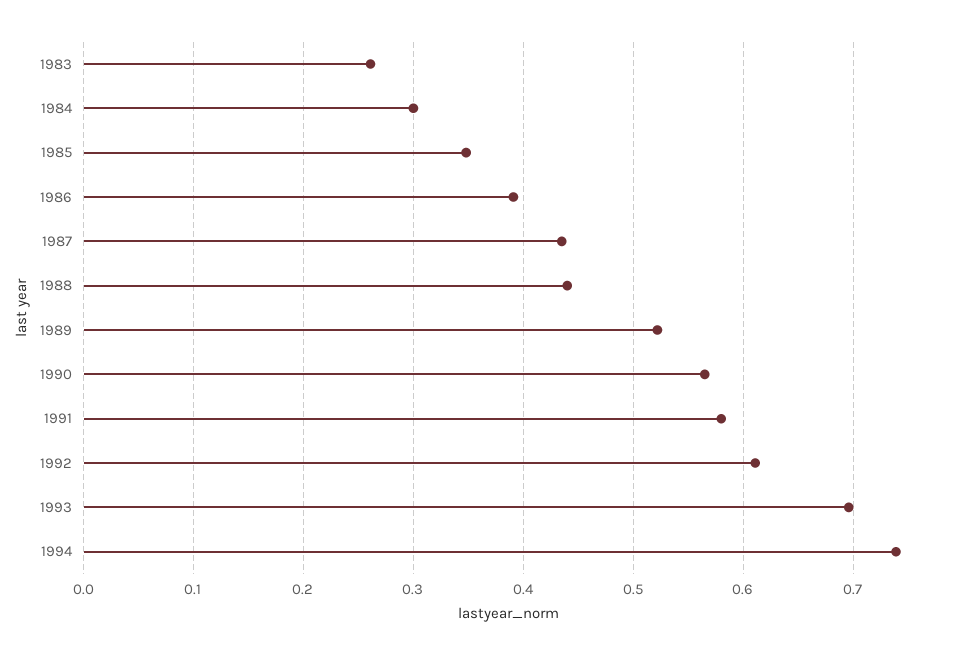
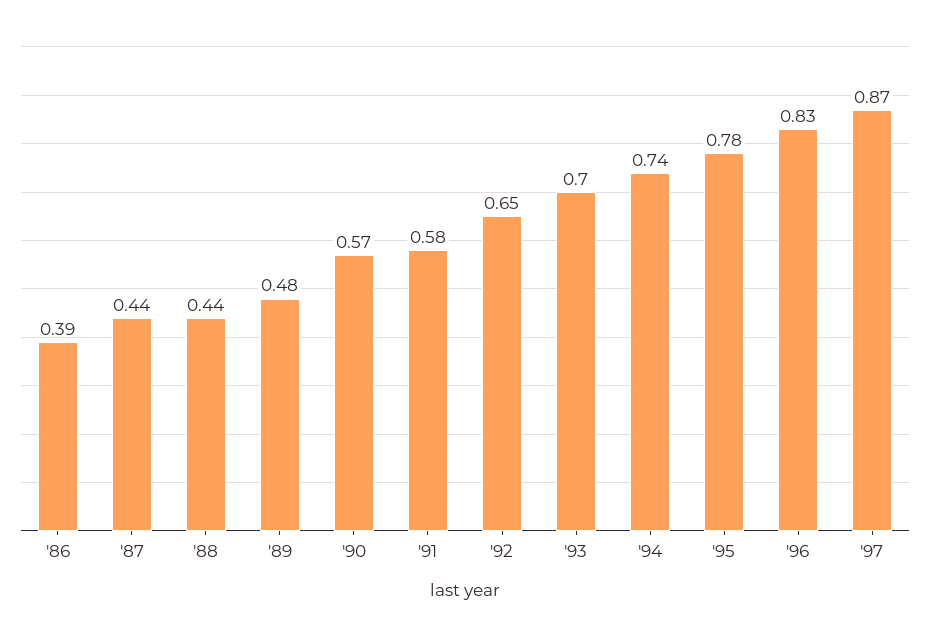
1983: 0.26 -> none
1984: 0.3 -> none
1985: 0.35 -> none
1989: 0.52 -> 0.48
1992: 0.61 -> 0.65
'95: none -> 0.78
'96: none -> 0.83
'97: none -> 0.87

